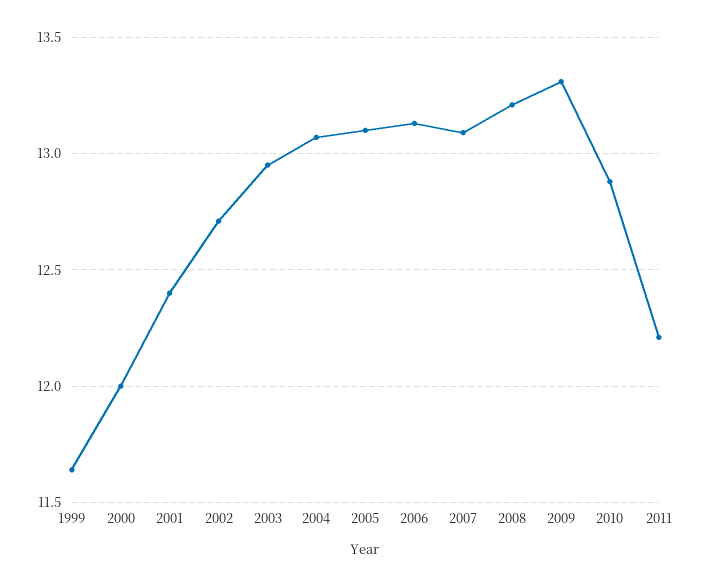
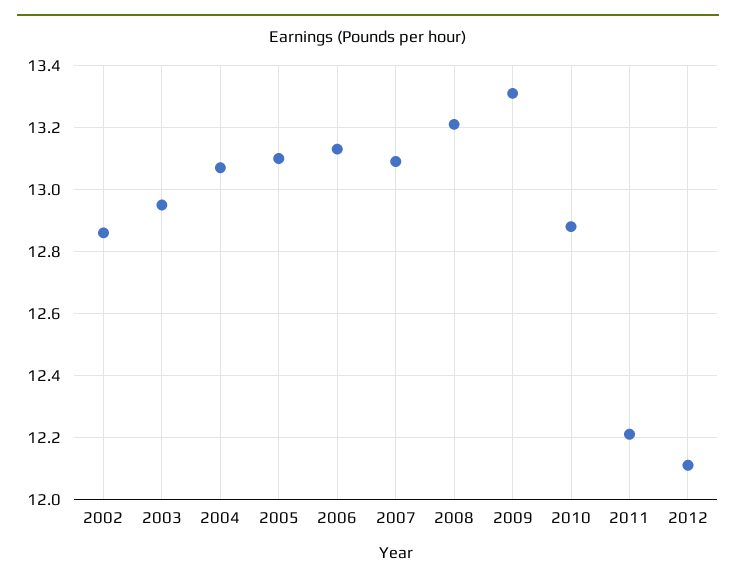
1999: 11.65 -> none
2000: 12 -> none
2001: 12.4 -> none
2002: 12.7 -> 12.85
2012: none -> 12.1

